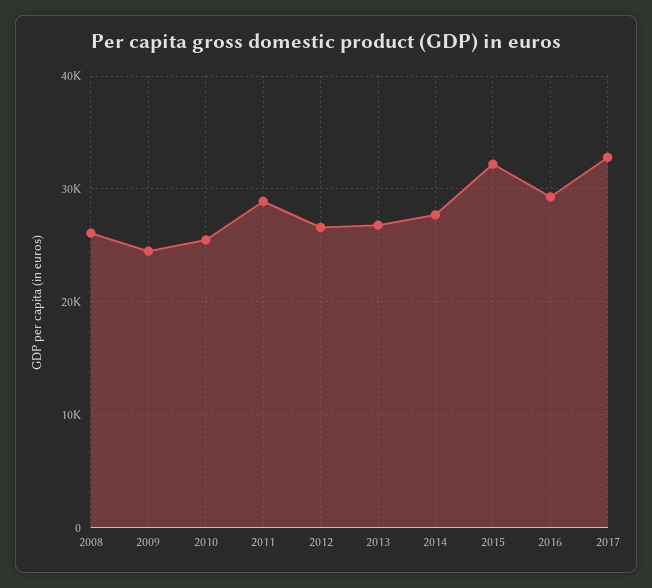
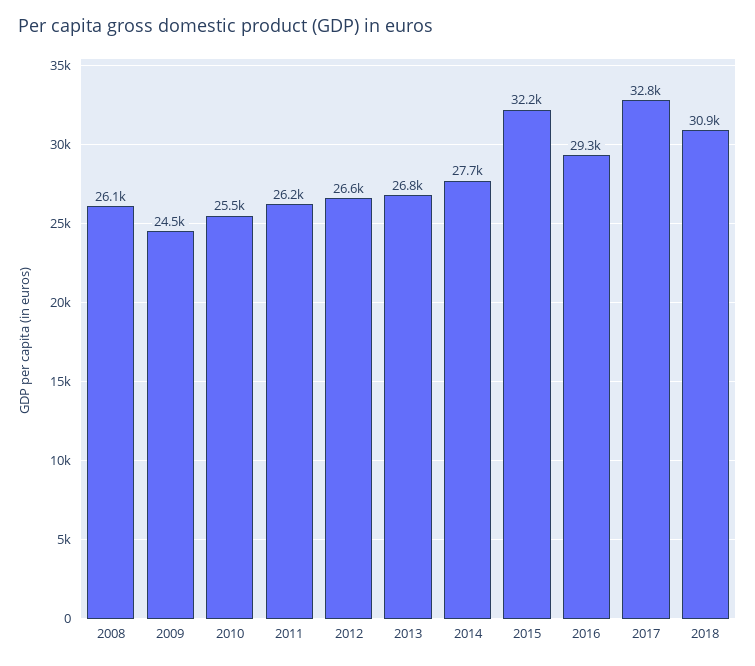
2011: 29000 -> 26200
2018: none -> 30900

